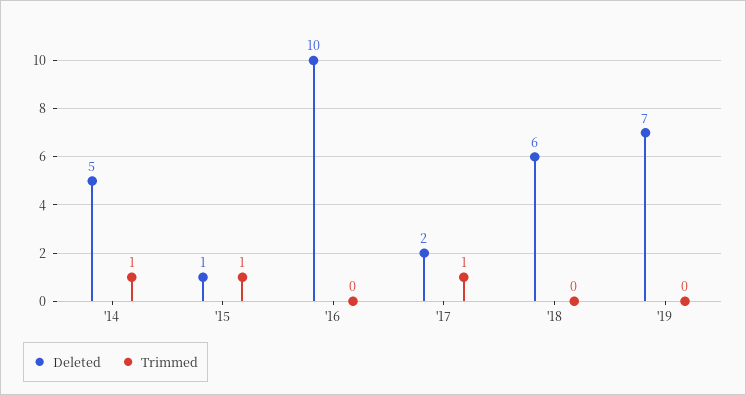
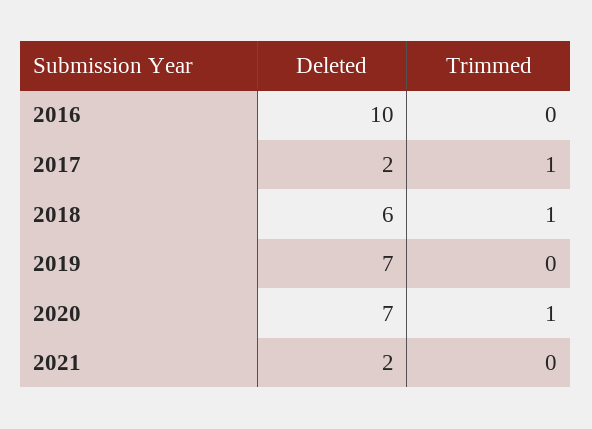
Deleted, '14: 5 -> none
Trimmed, '14: 1 -> none
Deleted, '15: 1 -> none
Trimmed, '15: 1 -> none
Trimmed, '18: 0 -> 1
Deleted, 2020: none -> 7
Trimmed, 2020: none -> 1
Deleted, 2021: none -> 2
Trimmed, 2021: none -> 0

